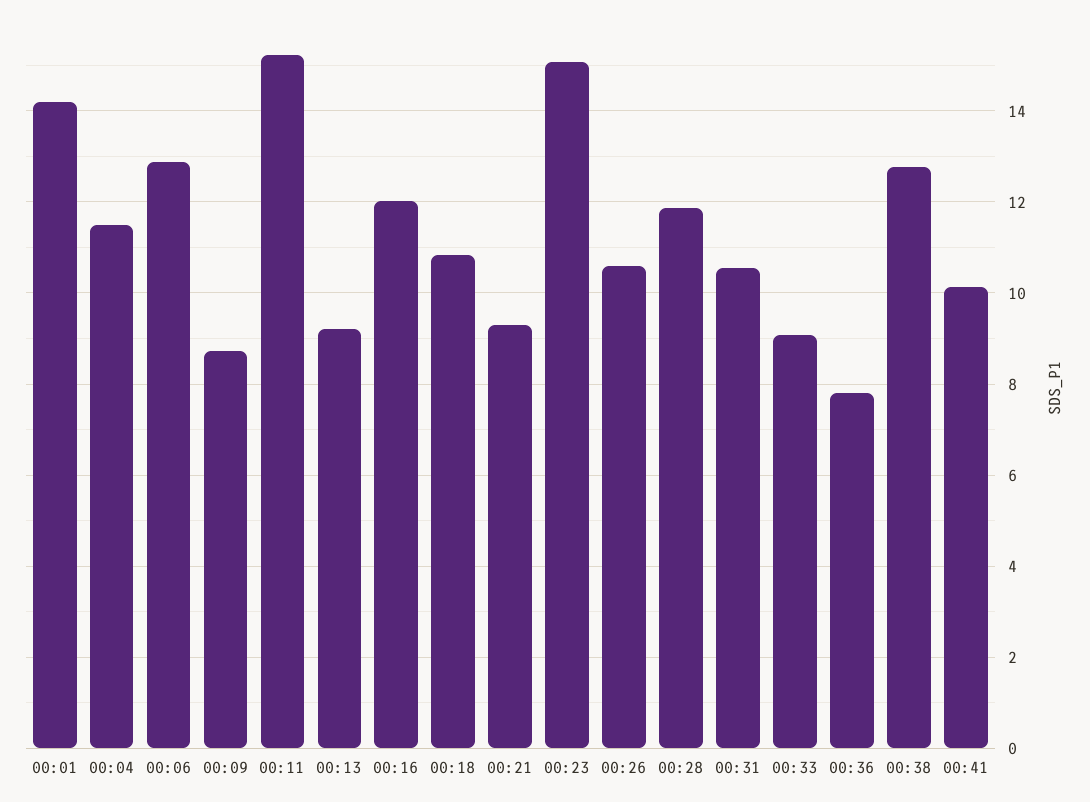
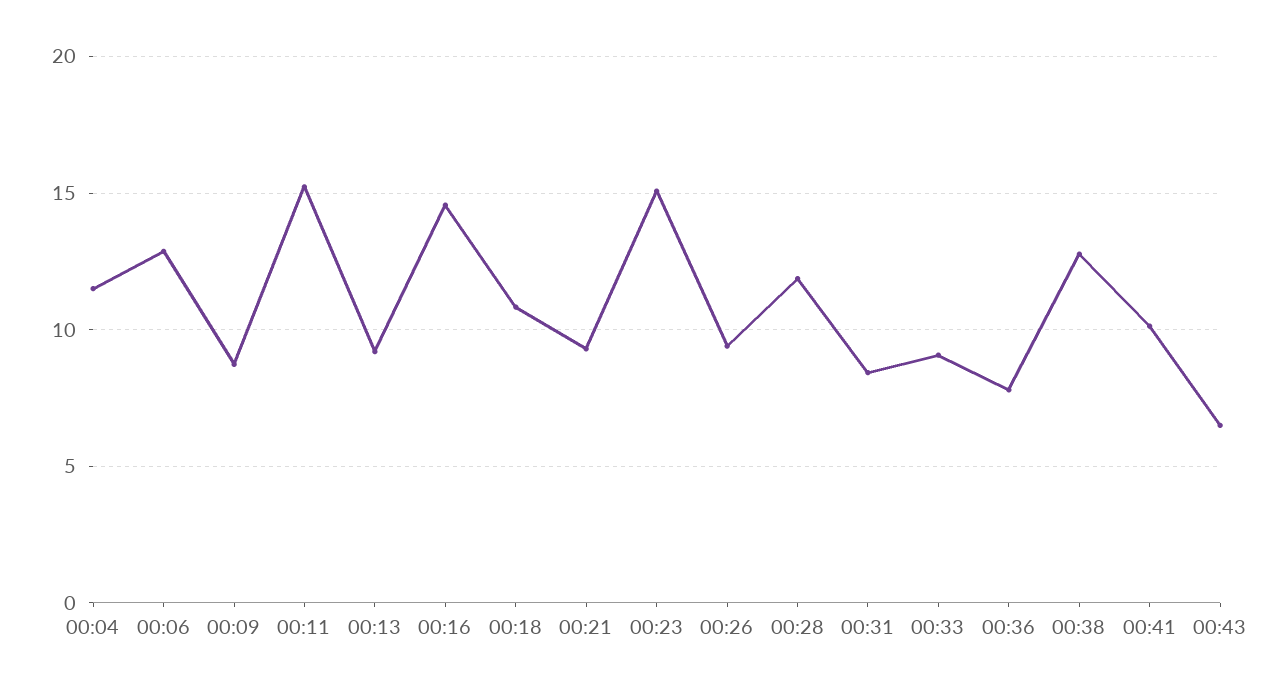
00:01: 14.2 -> none
00:16: 12 -> 14.5
00:26: 10.6 -> 9.5
00:31: 10.6 -> 8.5
00:43: none -> 6.5

